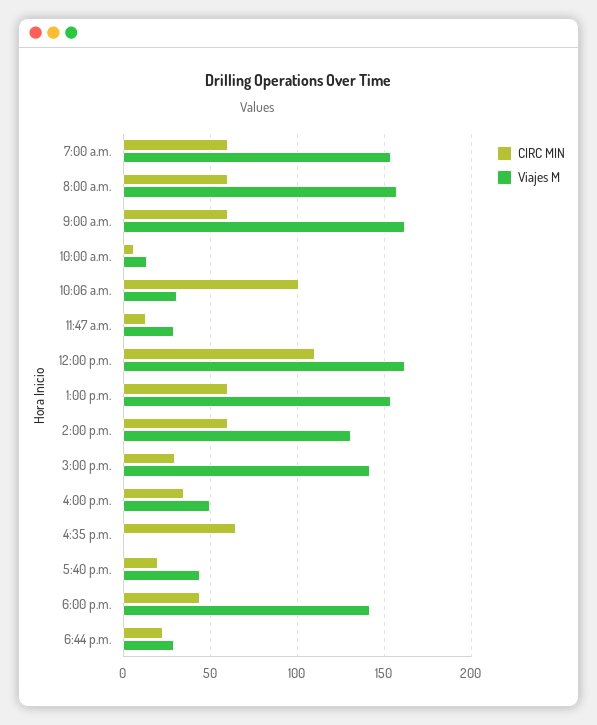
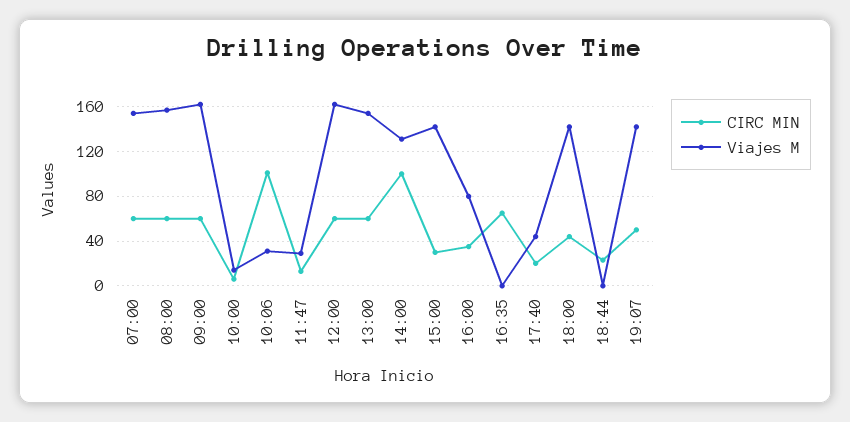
CIRC MIN, 12:00 p.m.: 110 -> 60
CIRC MIN, 2:00 p.m.: 60 -> 100
Viajes M, 4:00 p.m.: 50 -> 80
Viajes M, 6:44 p.m.: 30 -> 0
CIRC MIN, 19:07: none -> 50
Viajes M, 19:07: none -> 140

